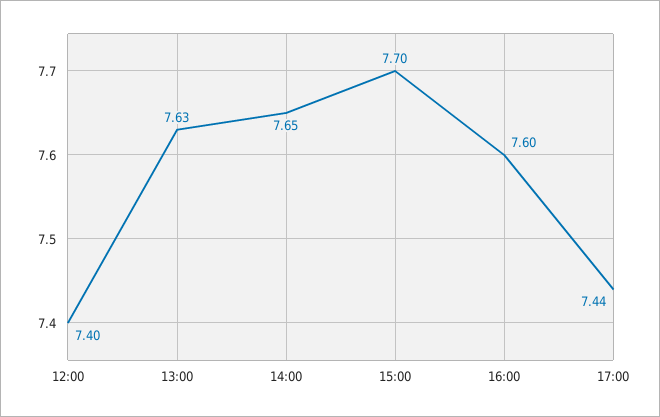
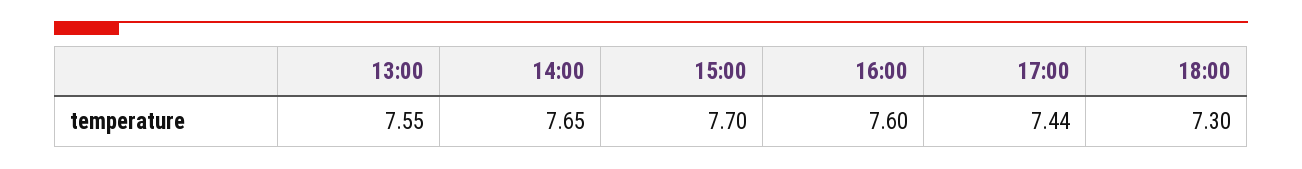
12:00: 7.4 -> none
13:00: 7.63 -> 7.55
18:00: none -> 7.3

